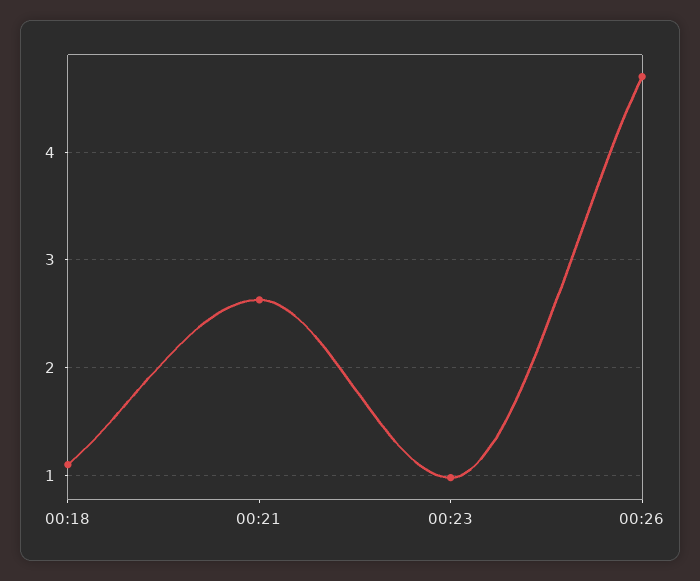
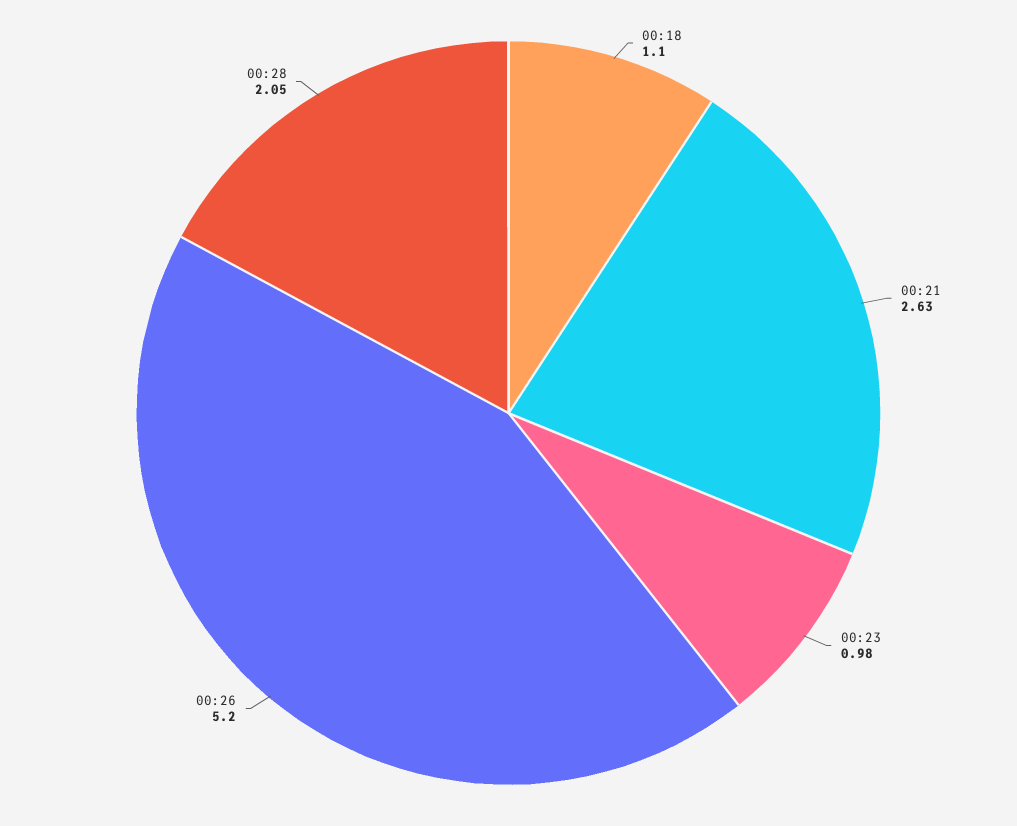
00:26: 4.7 -> 5.2
00:28: none -> 2.05

